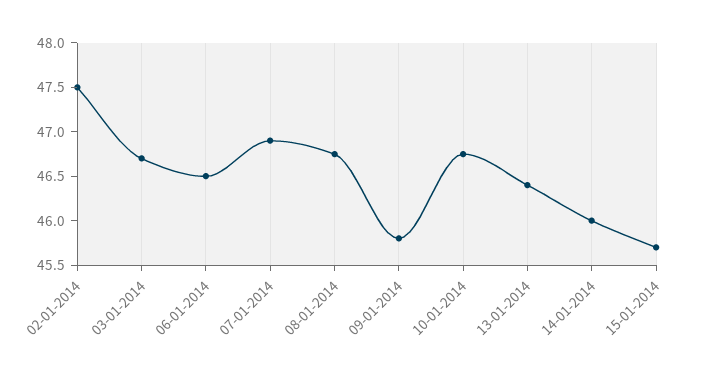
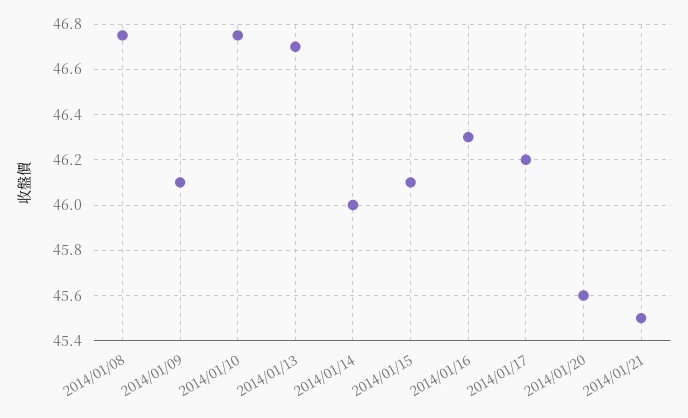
02-01-2014: 47.5 -> none
03-01-2014: 46.7 -> none
06-01-2014: 46.5 -> none
07-01-2014: 46.9 -> none
09-01-2014: 45.8 -> 46.1
13-01-2014: 46.4 -> 46.7
15-01-2014: 45.7 -> 46.1
2014/01/16: none -> 46.3
2014/01/17: none -> 46.2
2014/01/20: none -> 45.6
2014/01/21: none -> 45.5

